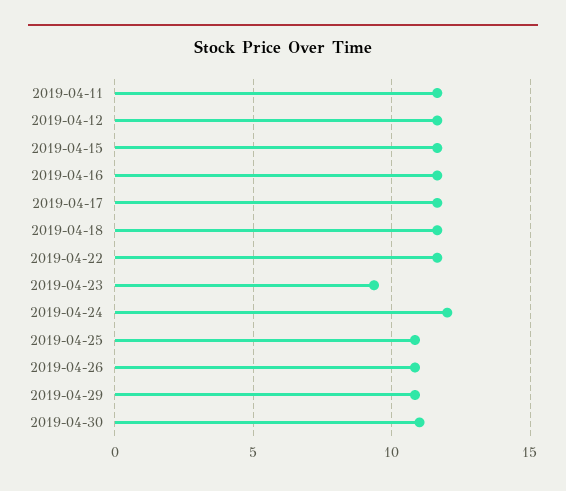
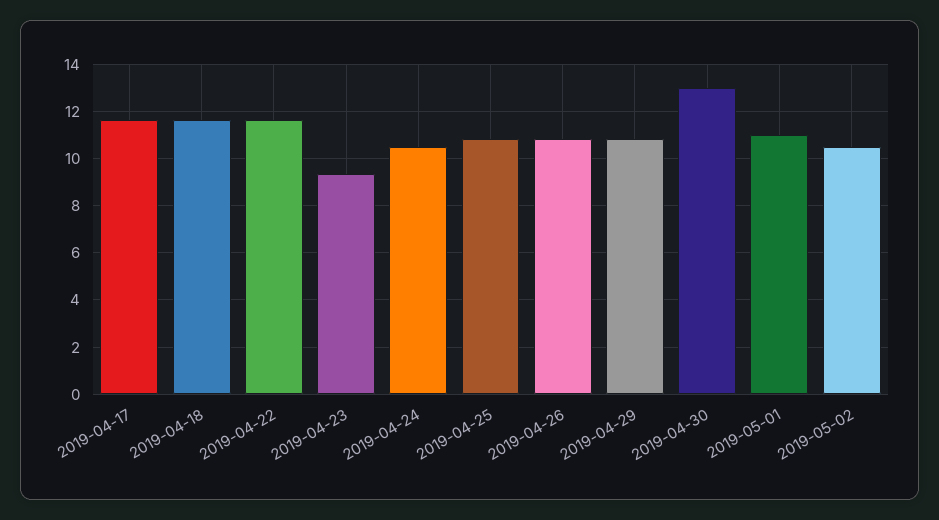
2019-04-11: 11.5 -> none
2019-04-12: 11.5 -> none
2019-04-15: 11.5 -> none
2019-04-16: 11.5 -> none
2019-04-24: 12 -> 10.5
2019-04-30: 11 -> 13
2019-05-01: none -> 11
2019-05-02: none -> 10.5

